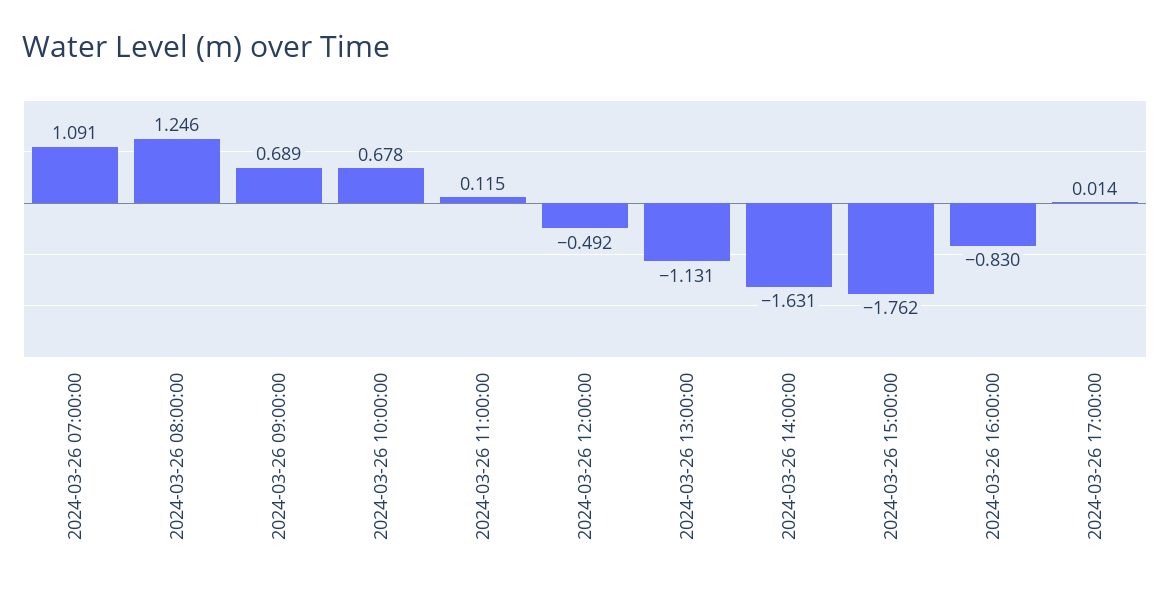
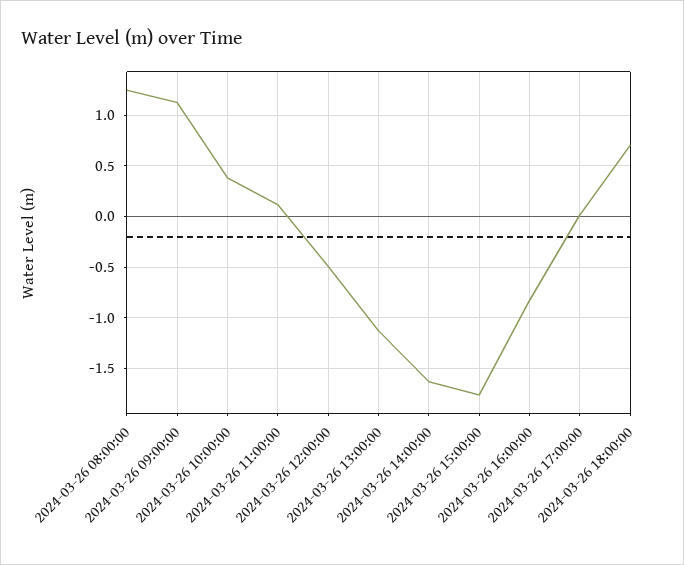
2024-03-26 07:00:00: 1.091 -> none
2024-03-26 09:00:00: 0.689 -> 1.1
2024-03-26 10:00:00: 0.678 -> 0.4
2024-03-26 18:00:00: none -> 0.7

